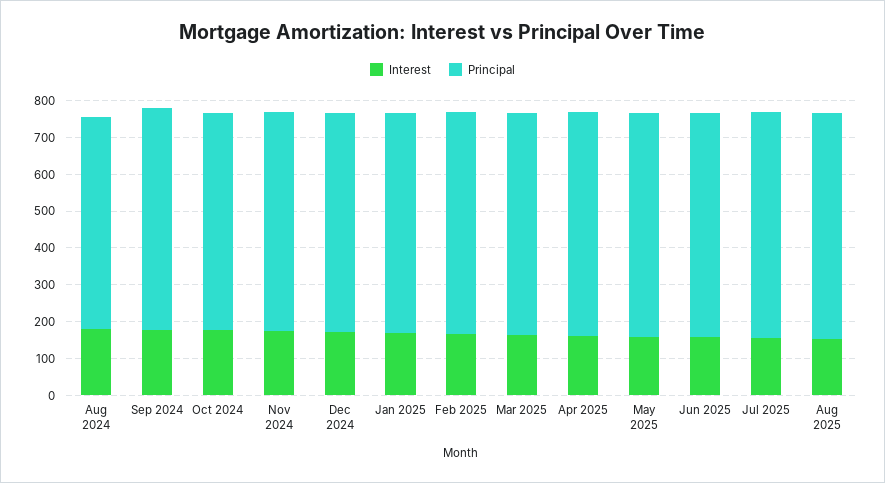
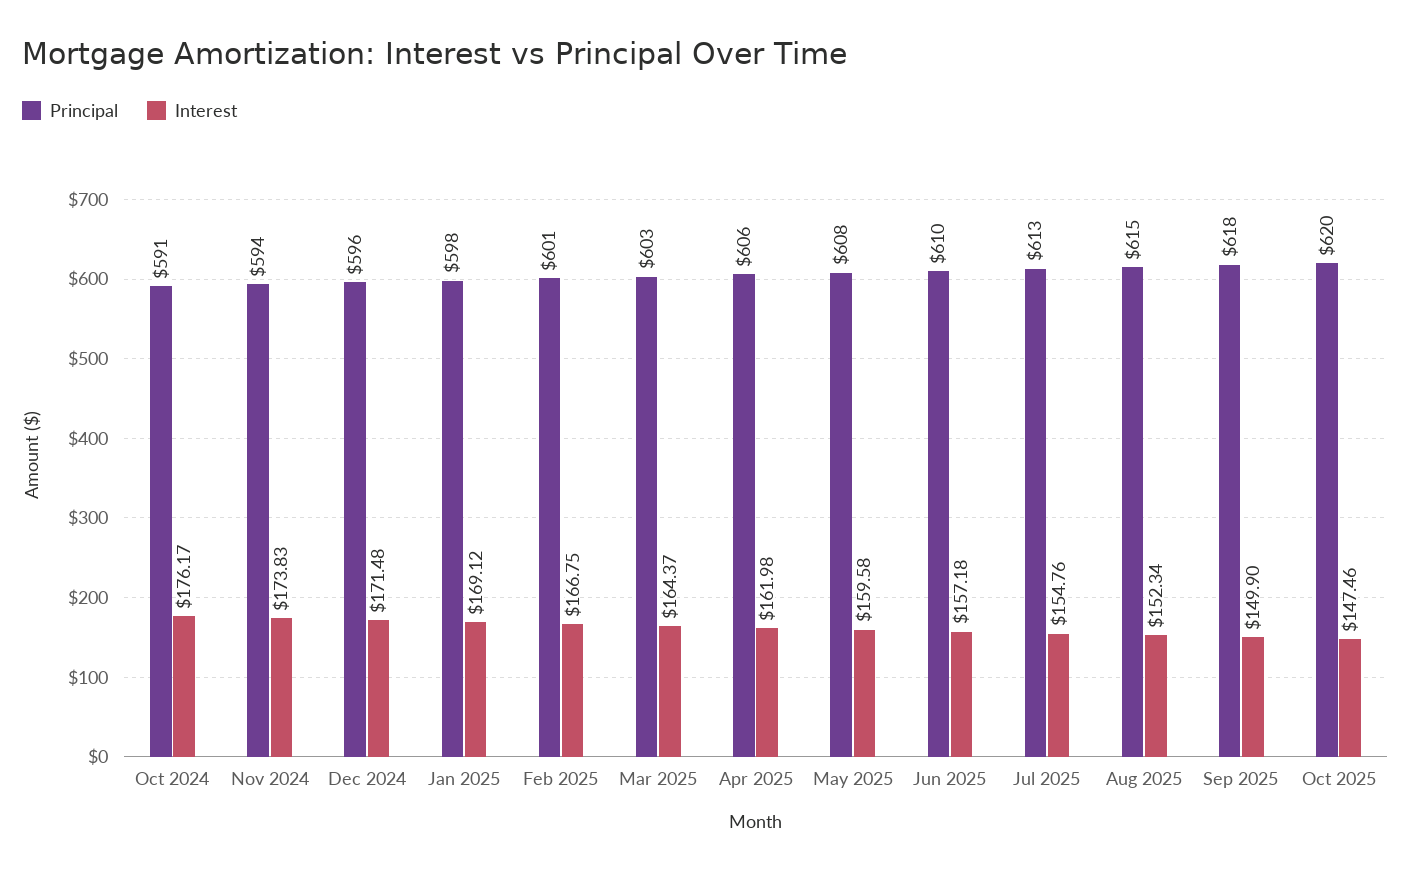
Interest, Aug 2024: 175 -> none
Principal, Aug 2024: 575 -> none
Interest, Sep 2024: 175 -> none
Principal, Sep 2024: 600 -> none
Principal, Sep 2025: none -> 618
Interest, Sep 2025: none -> 149.9
Principal, Oct 2025: none -> 620
Interest, Oct 2025: none -> 147.46

